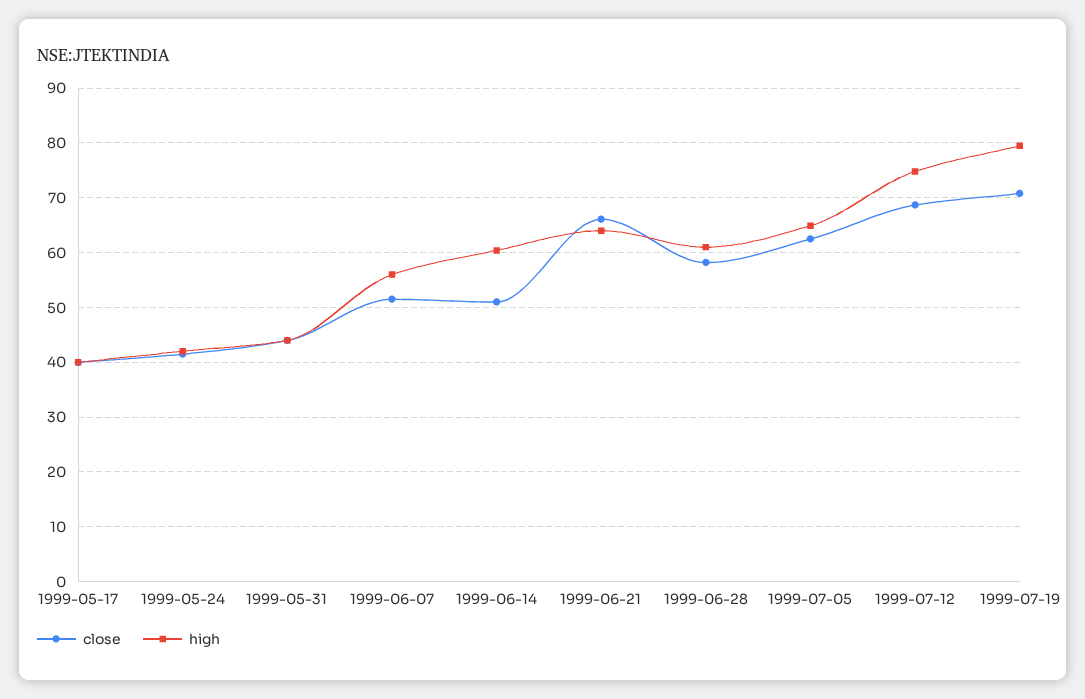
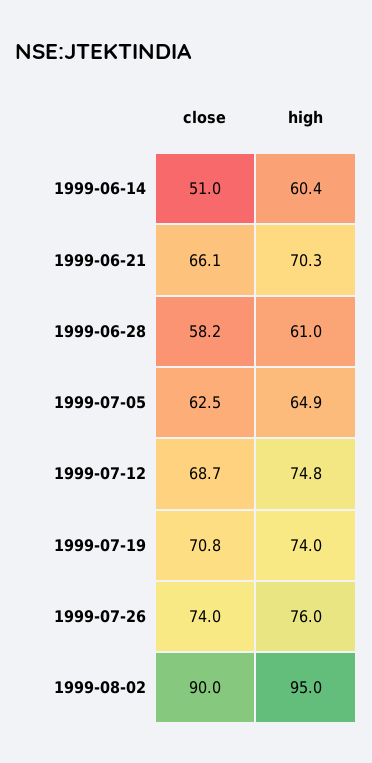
close, 1999-05-17: 40 -> none
high, 1999-05-17: 40 -> none
close, 1999-05-24: 42 -> none
high, 1999-05-24: 42 -> none
close, 1999-05-31: 44 -> none
high, 1999-05-31: 44 -> none
close, 1999-06-07: 52 -> none
high, 1999-06-07: 56 -> none
high, 1999-06-21: 64 -> 70.3
high, 1999-07-19: 80 -> 74
close, 1999-07-26: none -> 74
high, 1999-07-26: none -> 76
close, 1999-08-02: none -> 90
high, 1999-08-02: none -> 95

